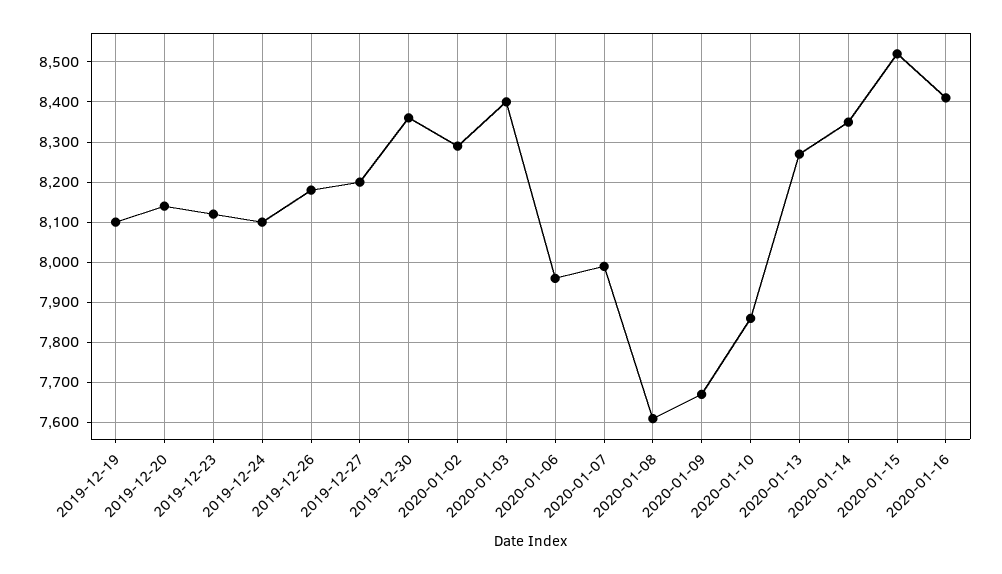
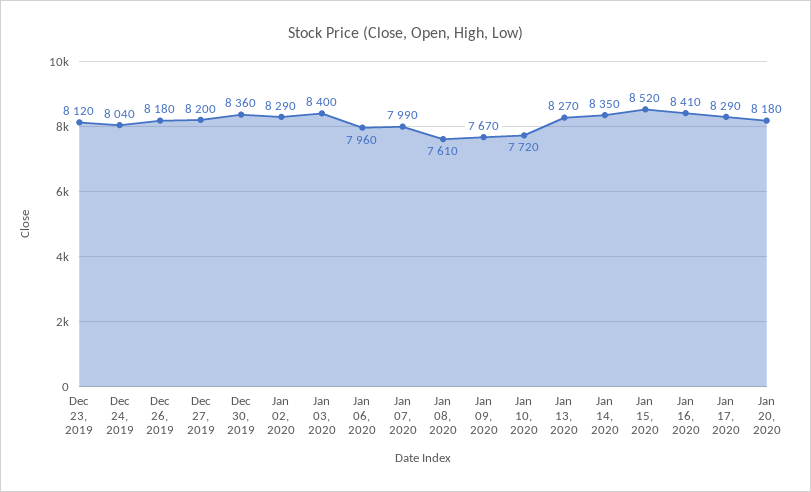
2019-12-19: 8100 -> none
2019-12-20: 8140 -> none
2019-12-24: 8100 -> 8040
2020-01-10: 7860 -> 7720
Jan 17, 2020: none -> 8290
Jan 20, 2020: none -> 8180

